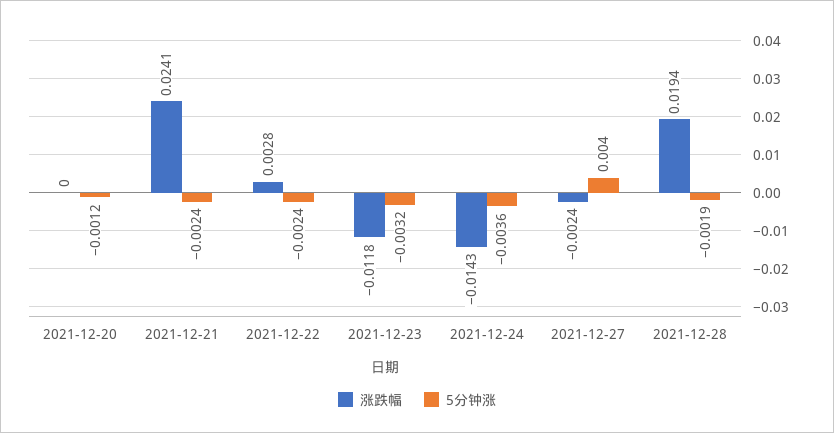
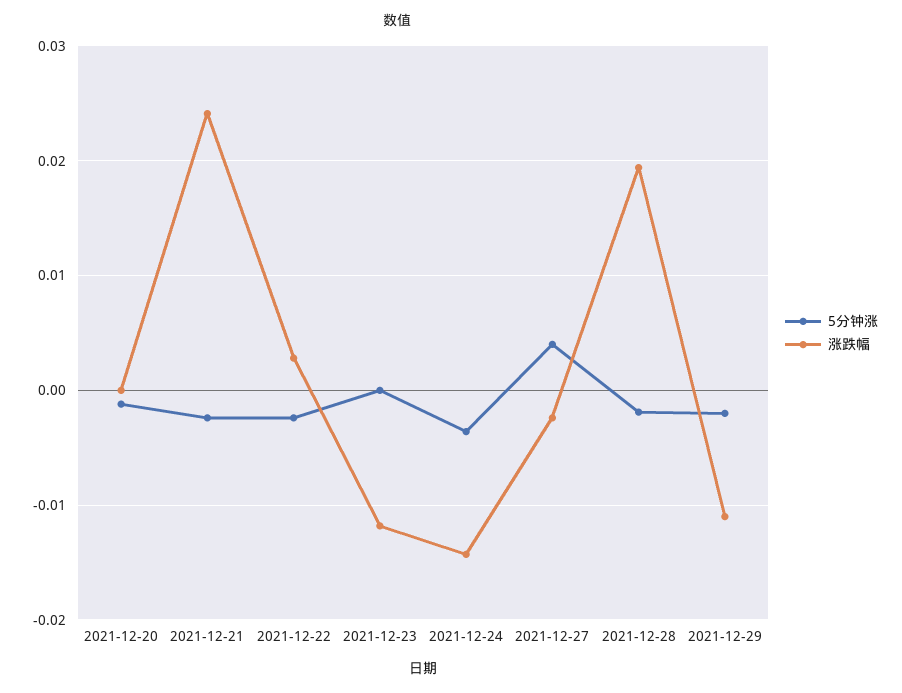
5分钟涨, 2021-12-23: -0.0032 -> 0
5分钟涨, 2021-12-29: none -> -0.002
涨跌幅, 2021-12-29: none -> -0.011

